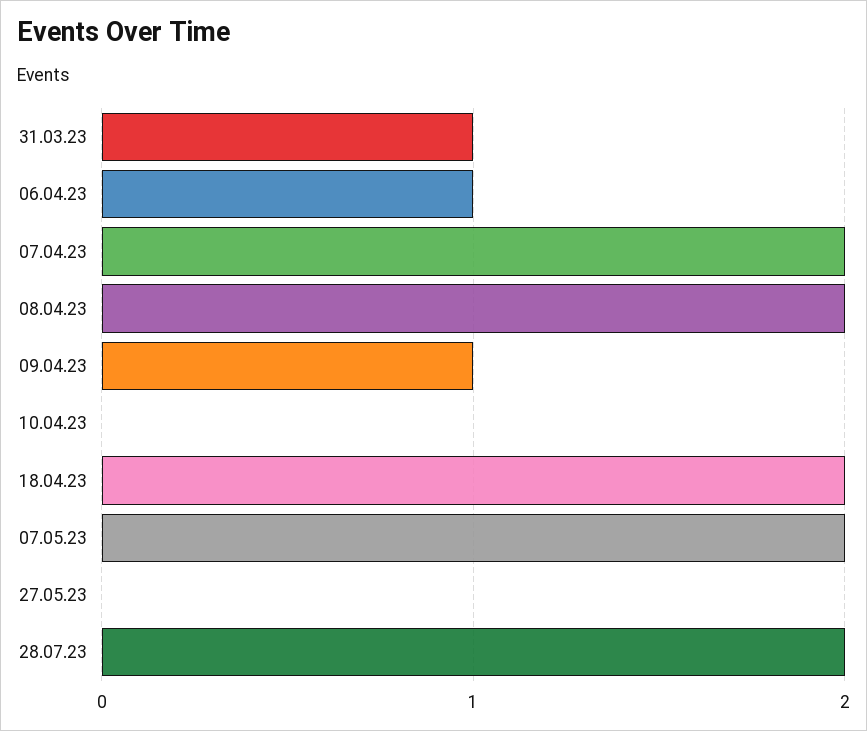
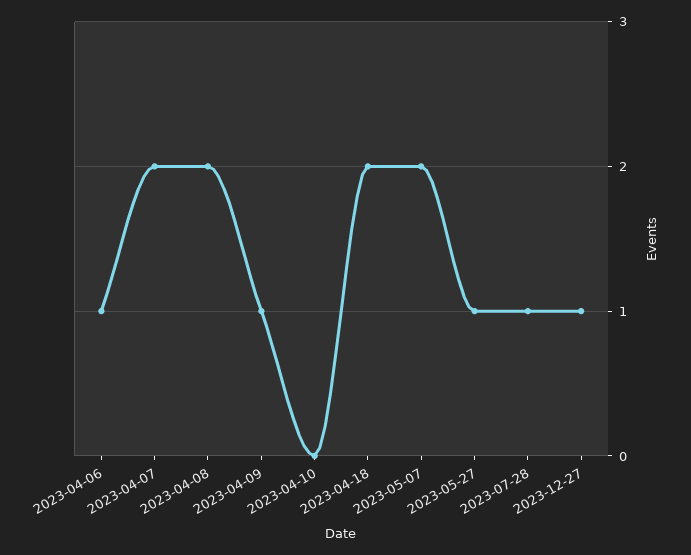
31.03.23: 1 -> none
27.05.23: 0 -> 1
28.07.23: 2 -> 1
2023-12-27: none -> 1

